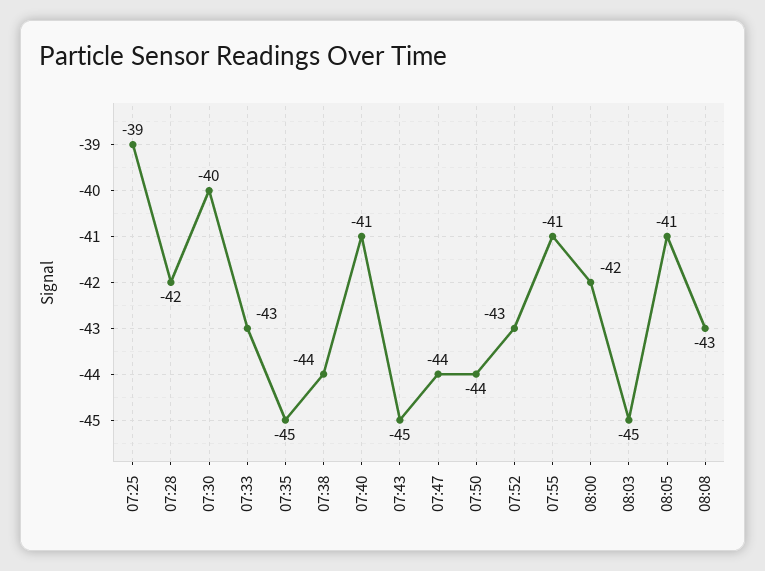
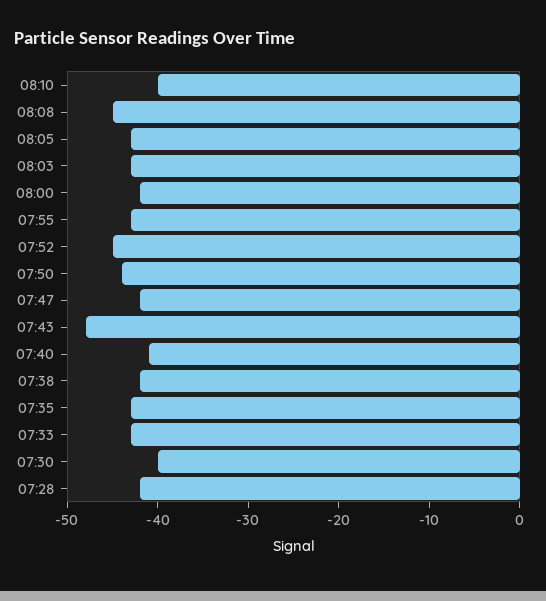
07:25: -39 -> none
07:35: -45 -> -43
07:38: -44 -> -42
07:43: -45 -> -48
07:47: -44 -> -42
07:52: -43 -> -45
07:55: -41 -> -43
08:03: -45 -> -43
08:05: -41 -> -43
08:08: -43 -> -45
08:10: none -> -40

